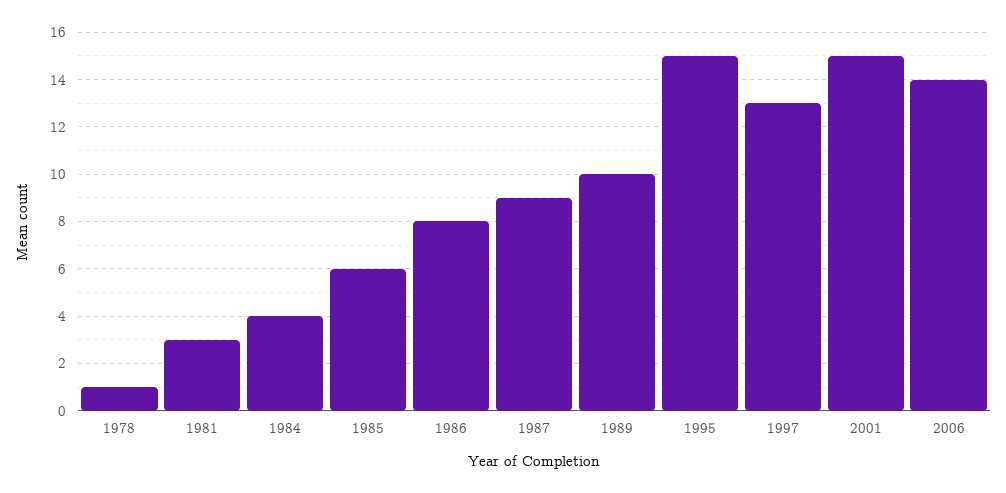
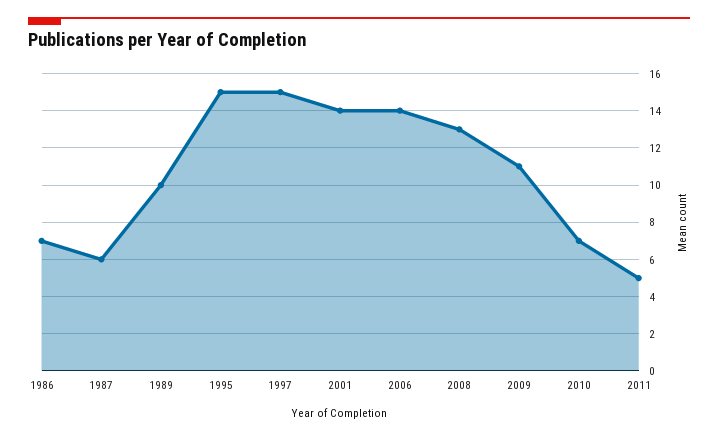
1978: 1 -> none
1981: 3 -> none
1984: 4 -> none
1985: 6 -> none
1986: 8 -> 7
1987: 9 -> 6
1997: 13 -> 15
2001: 15 -> 14
2008: none -> 13
2009: none -> 11
2010: none -> 7
2011: none -> 5

